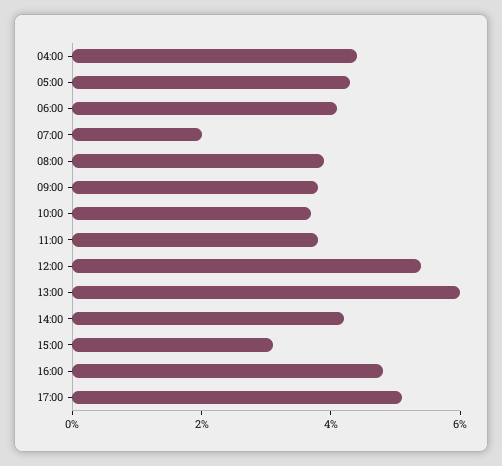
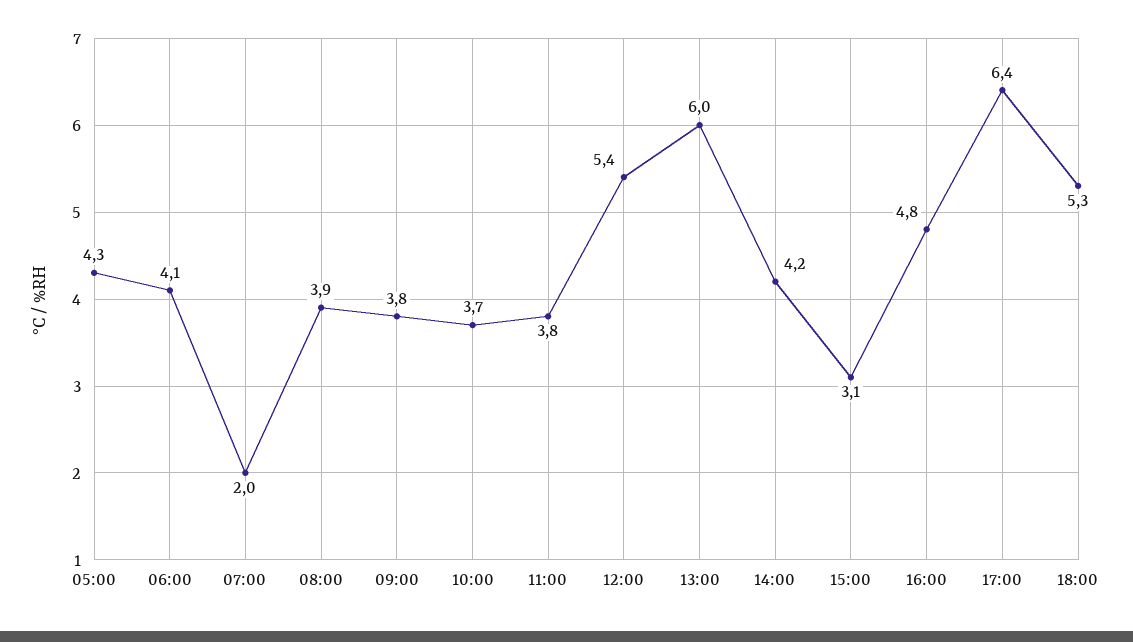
04:00: 4.5 -> none
17:00: 5 -> 6.4
18:00: none -> 5.3

